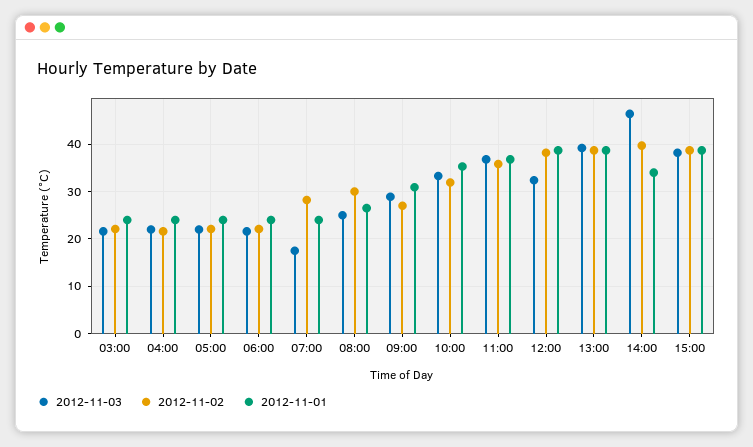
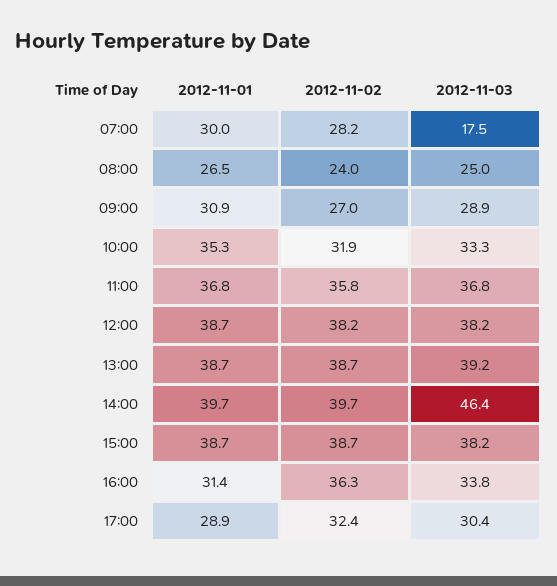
2012-11-03, 03:00: 22 -> none
2012-11-02, 03:00: 22 -> none
2012-11-01, 03:00: 24 -> none
2012-11-03, 04:00: 22 -> none
2012-11-02, 04:00: 22 -> none
2012-11-01, 04:00: 24 -> none
2012-11-03, 05:00: 22 -> none
2012-11-02, 05:00: 22 -> none
2012-11-01, 05:00: 24 -> none
2012-11-03, 06:00: 22 -> none
2012-11-02, 06:00: 22 -> none
2012-11-01, 06:00: 24 -> none
2012-11-01, 07:00: 24 -> 30
2012-11-02, 08:00: 30 -> 24
2012-11-03, 12:00: 32 -> 38.2
2012-11-01, 14:00: 34 -> 39.7
2012-11-01, 16:00: none -> 31.4
2012-11-02, 16:00: none -> 36.3
2012-11-03, 16:00: none -> 33.8
2012-11-01, 17:00: none -> 28.9
2012-11-02, 17:00: none -> 32.4
2012-11-03, 17:00: none -> 30.4

